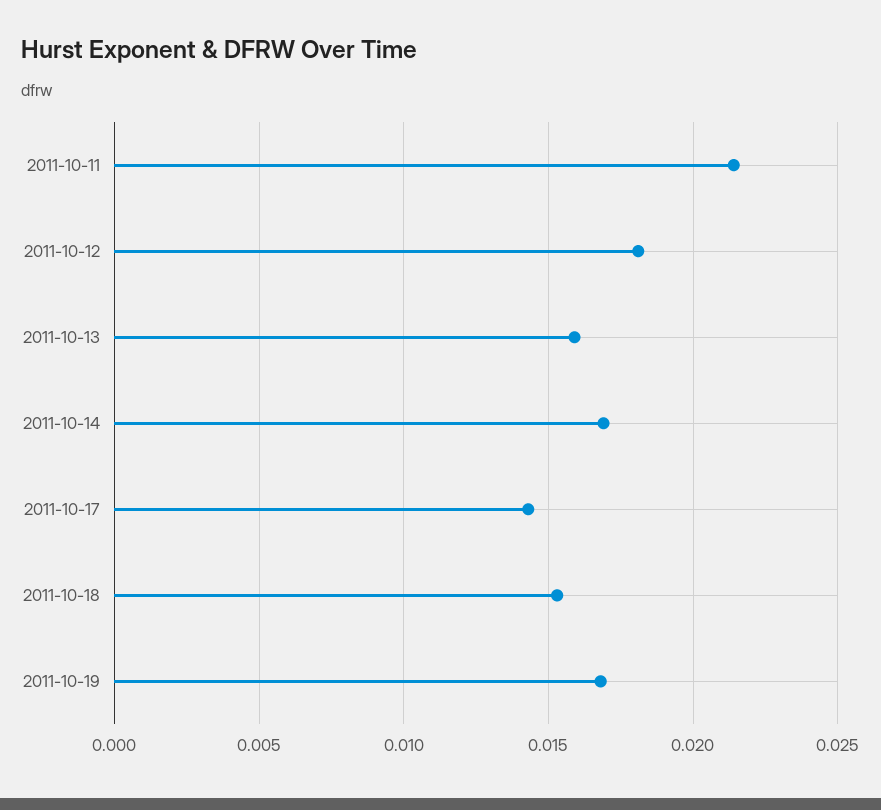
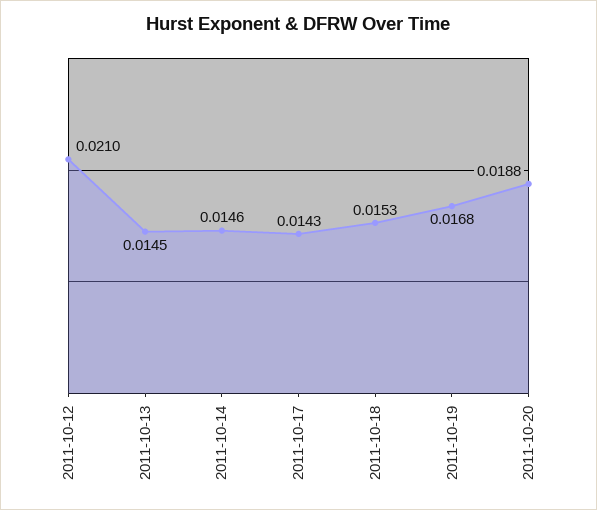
2011-10-11: 0.0215 -> none
2011-10-12: 0.018 -> 0.021
2011-10-13: 0.016 -> 0.0145
2011-10-14: 0.017 -> 0.0146
2011-10-20: none -> 0.0188

